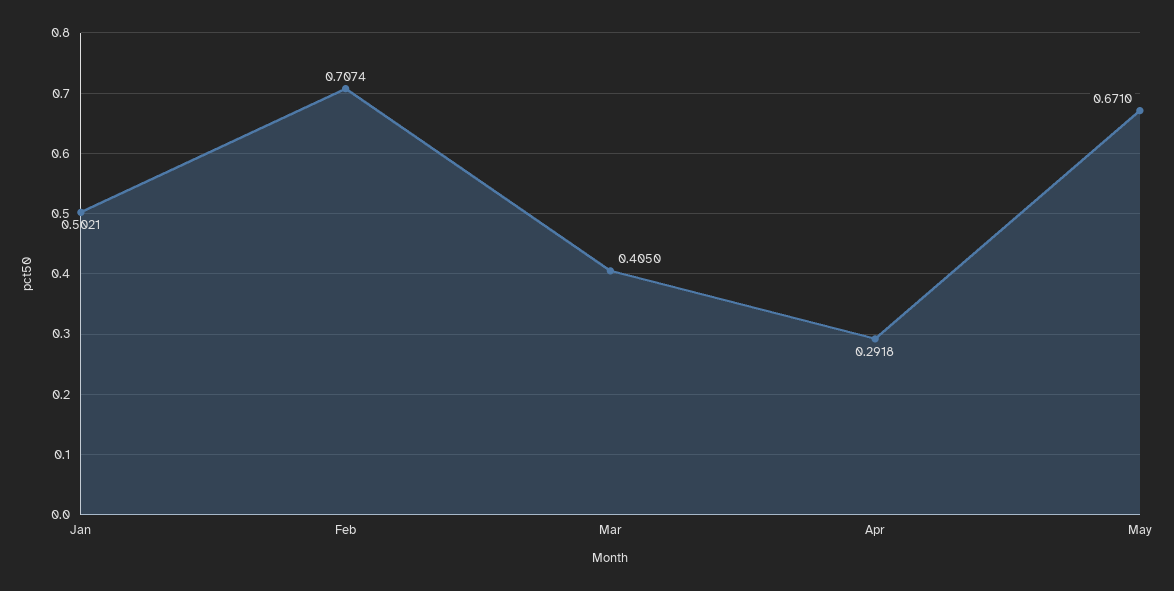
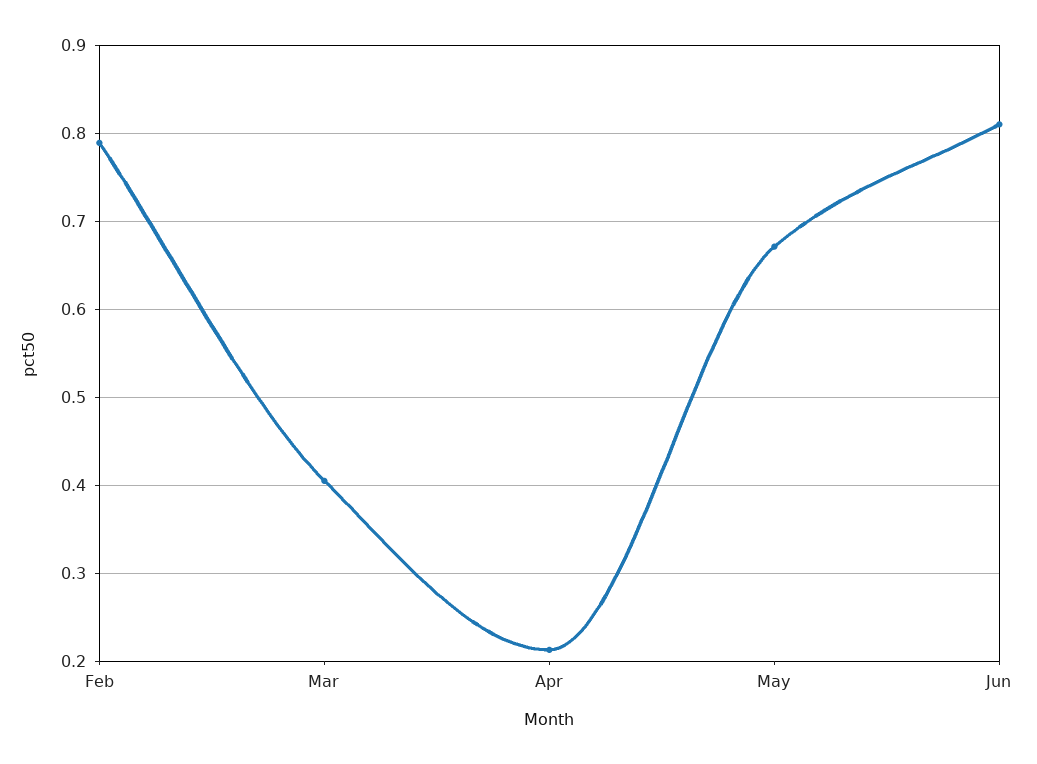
Jan: 0.5021 -> none
Feb: 0.7074 -> 0.79
Apr: 0.2918 -> 0.21
Jun: none -> 0.81

